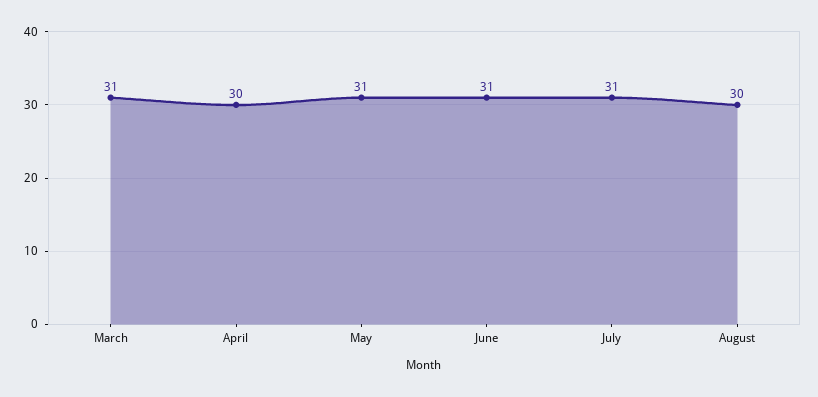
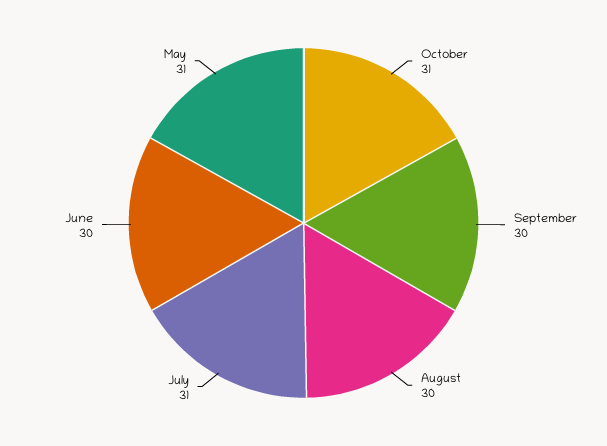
March: 31 -> none
April: 30 -> none
June: 31 -> 30
October: none -> 31
September: none -> 30

